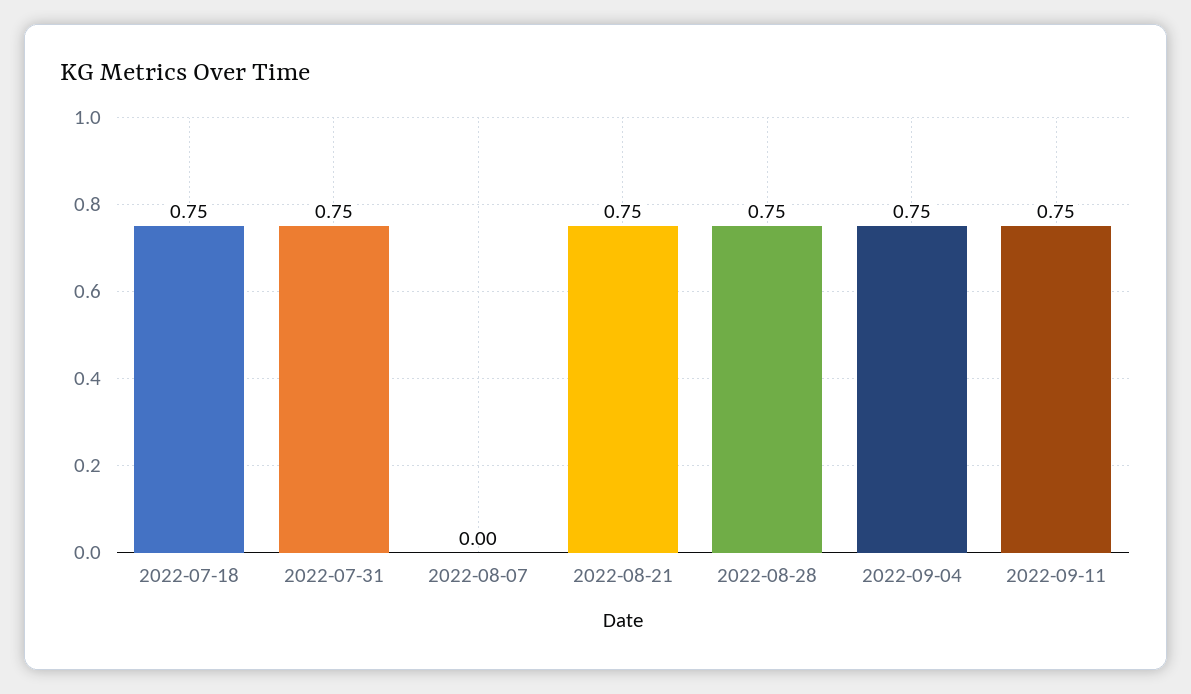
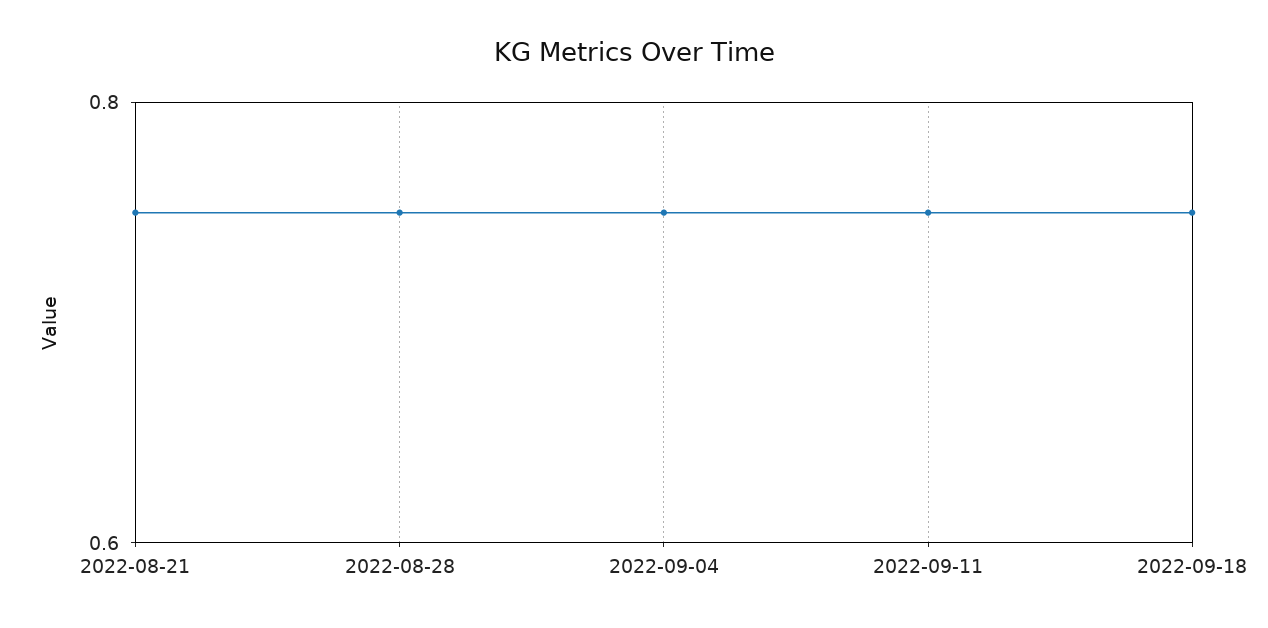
2022-07-18: 0.75 -> none
2022-07-31: 0.75 -> none
2022-08-07: 0 -> none
2022-09-18: none -> 0.75

